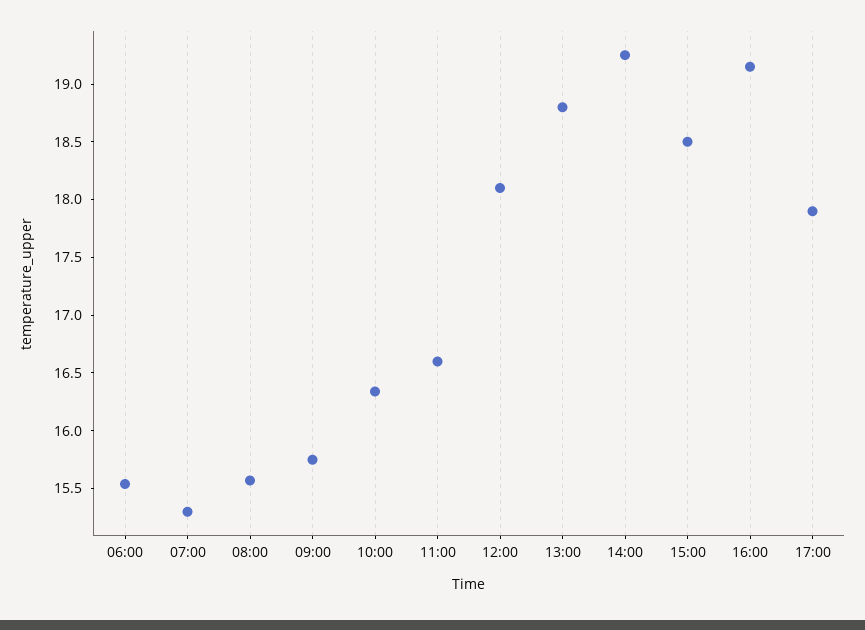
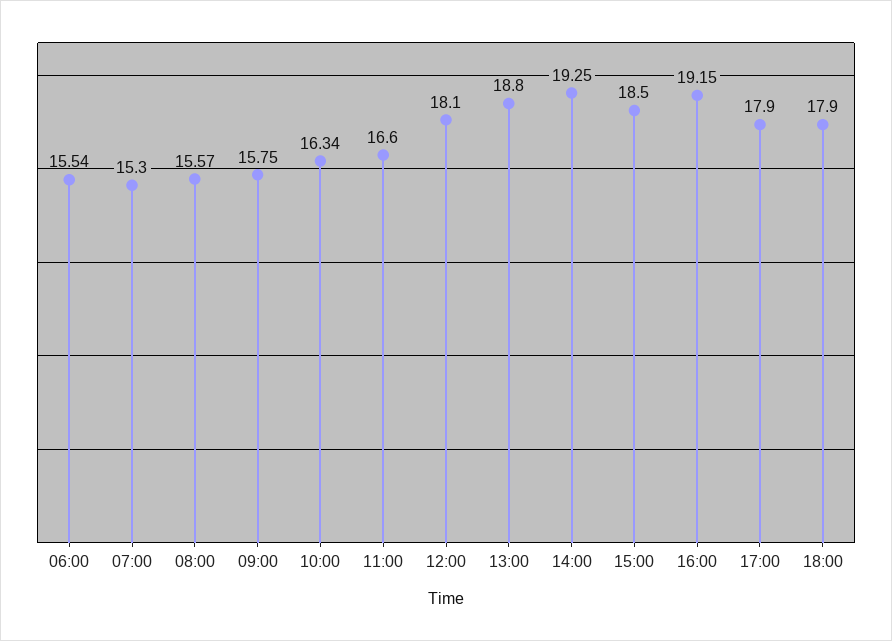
18:00: none -> 17.9

